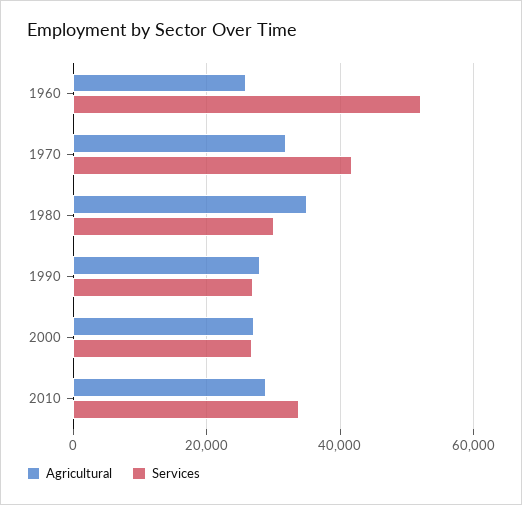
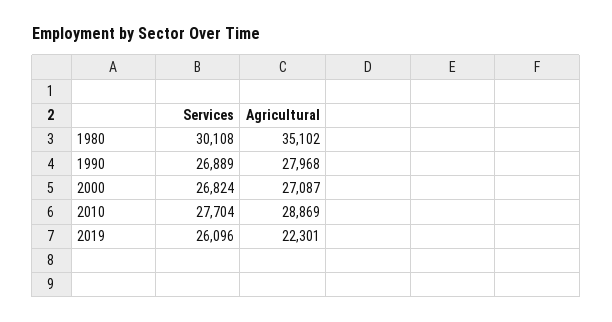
Agricultural, 1960: 26000 -> none
Services, 1960: 52000 -> none
Agricultural, 1970: 32000 -> none
Services, 1970: 42000 -> none
Services, 2010: 34000 -> 27704
Services, 2019: none -> 26096
Agricultural, 2019: none -> 22301

